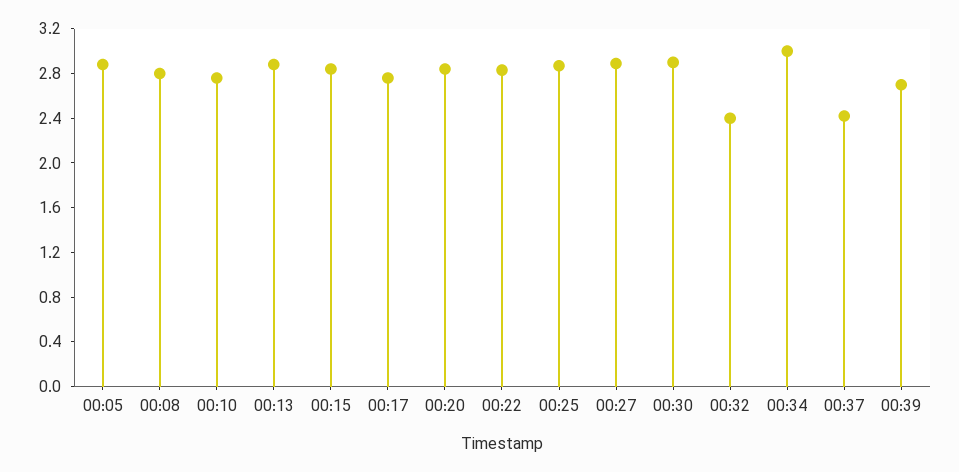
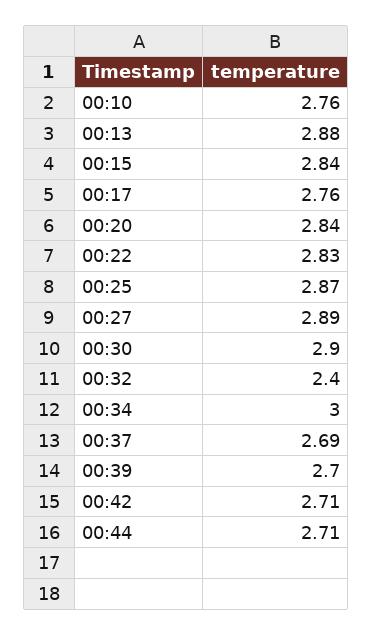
00:05: 2.9 -> none
00:08: 2.8 -> none
00:37: 2.4 -> 2.69
00:42: none -> 2.71
00:44: none -> 2.71

